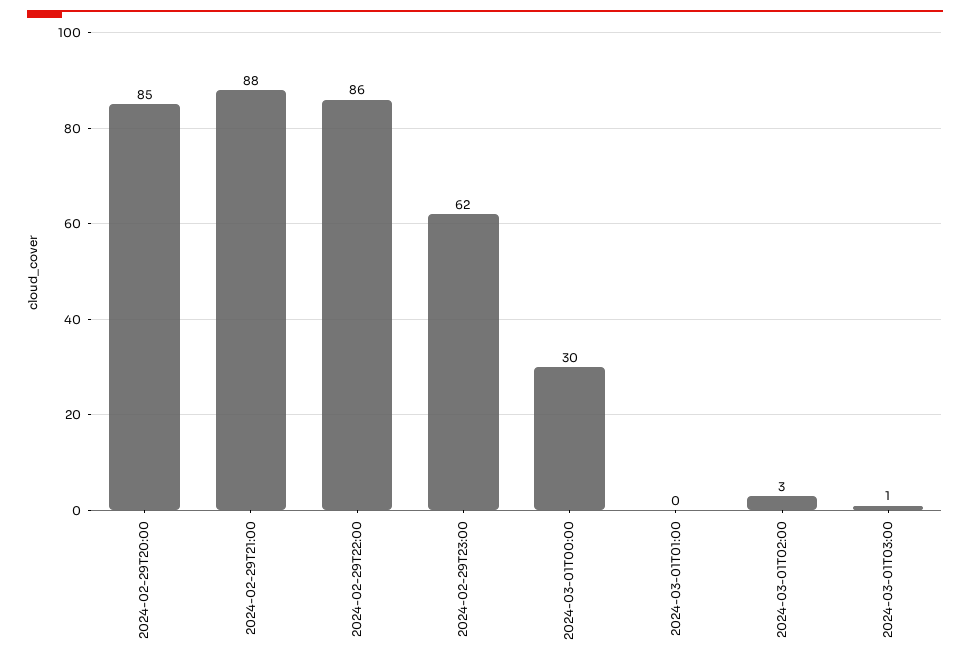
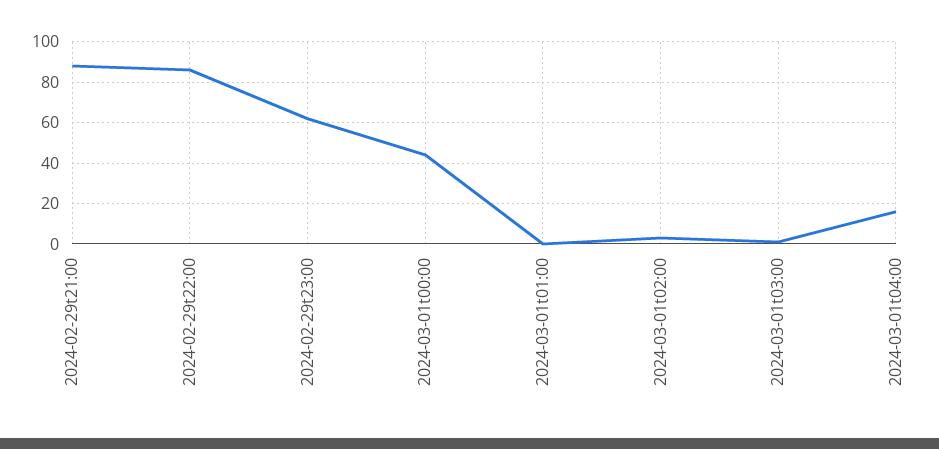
2024-02-29T20:00: 85 -> none
2024-03-01T00:00: 30 -> 45
2024-03-01t04:00: none -> 15

